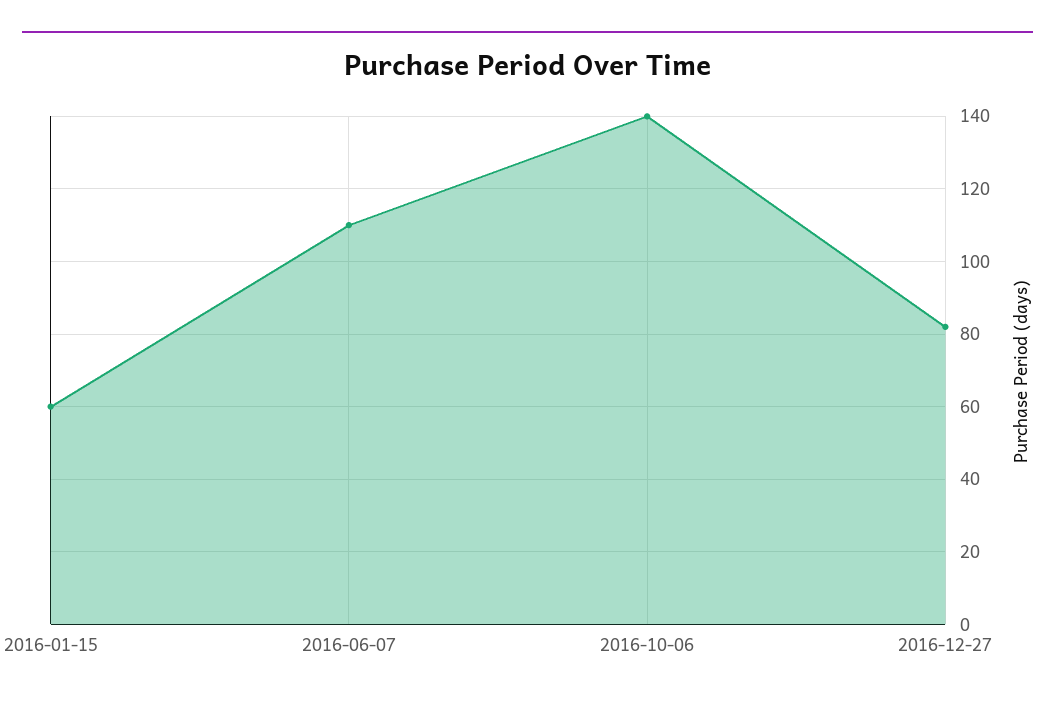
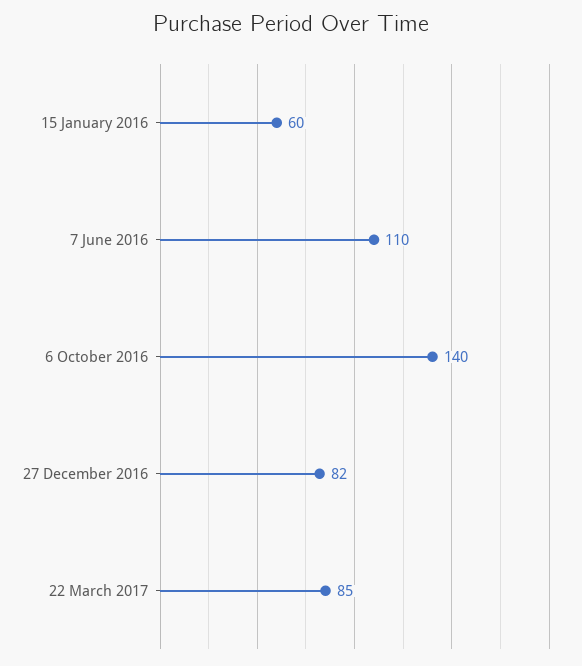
22 March 2017: none -> 85

